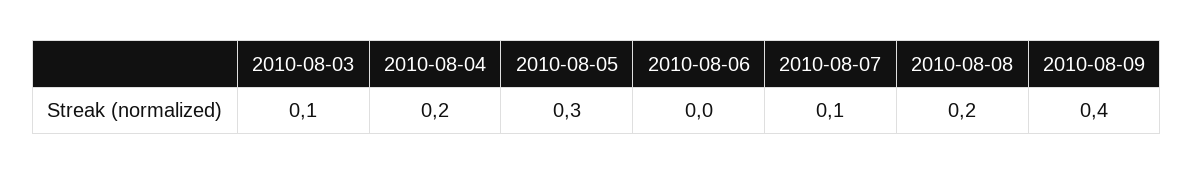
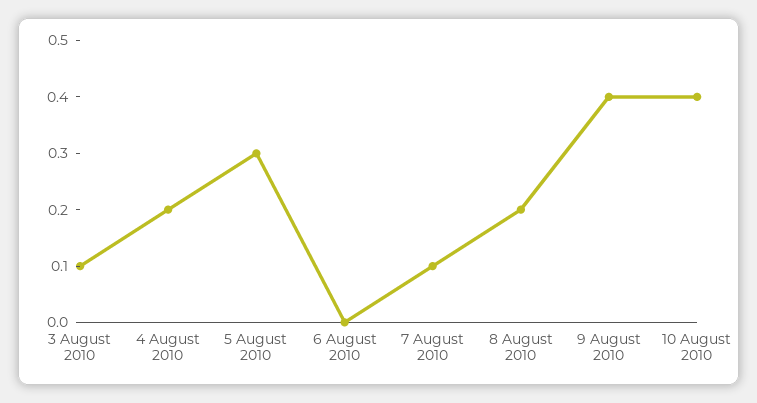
10 August 2010: none -> 0.4

